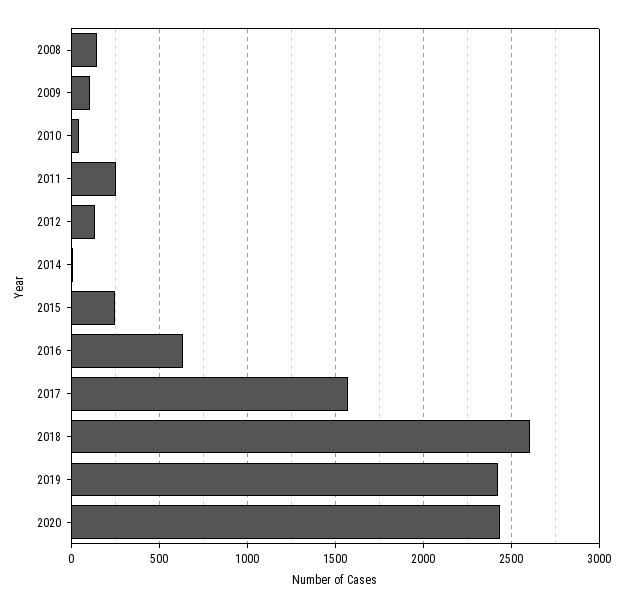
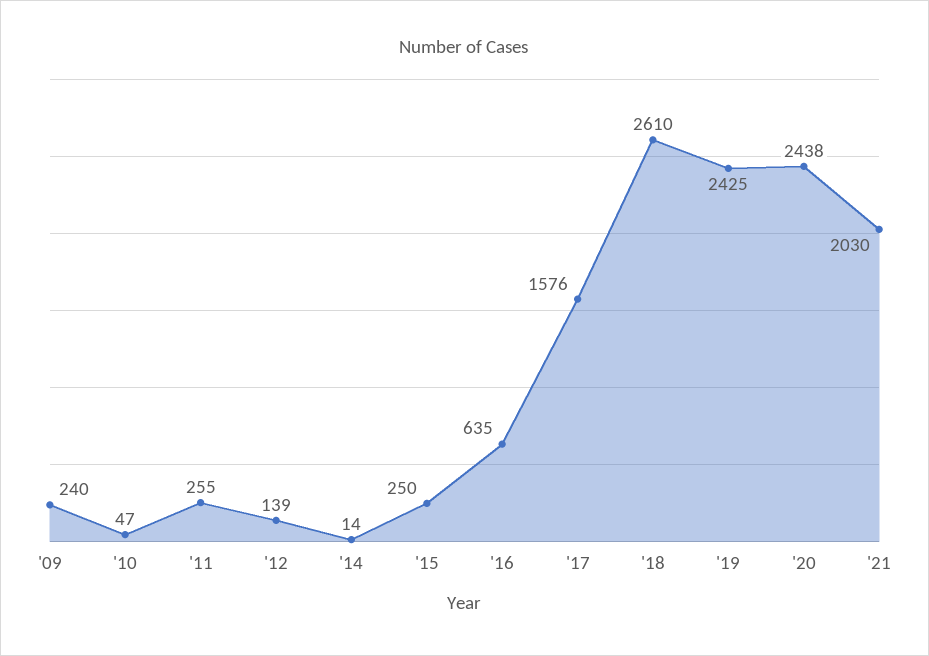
2008: 150 -> none
2009: 100 -> 240
'21: none -> 2030

